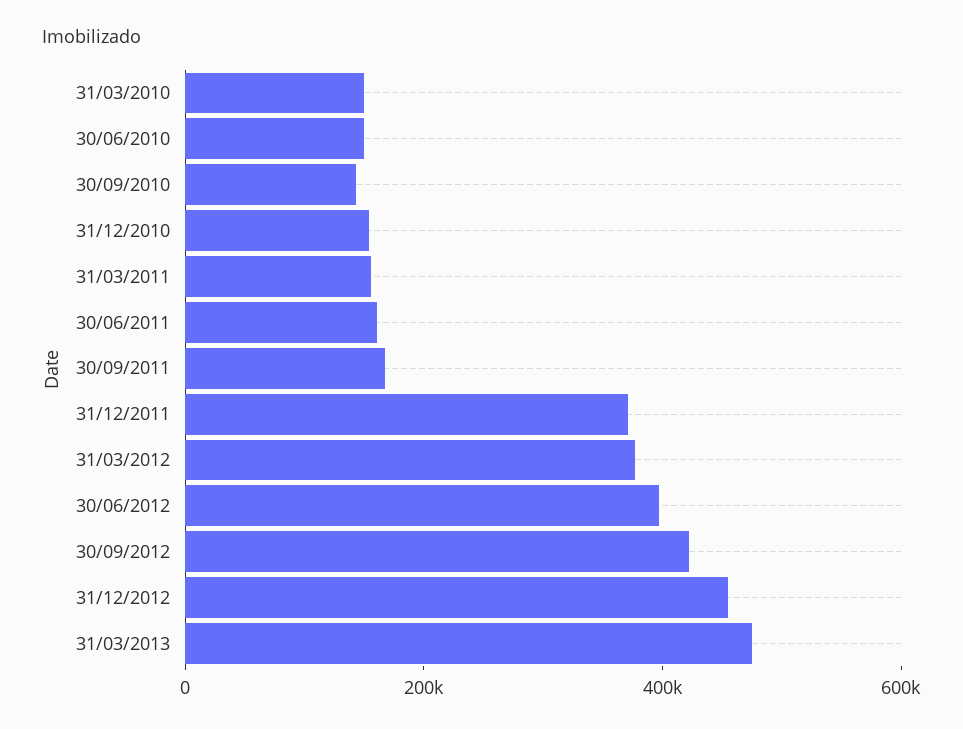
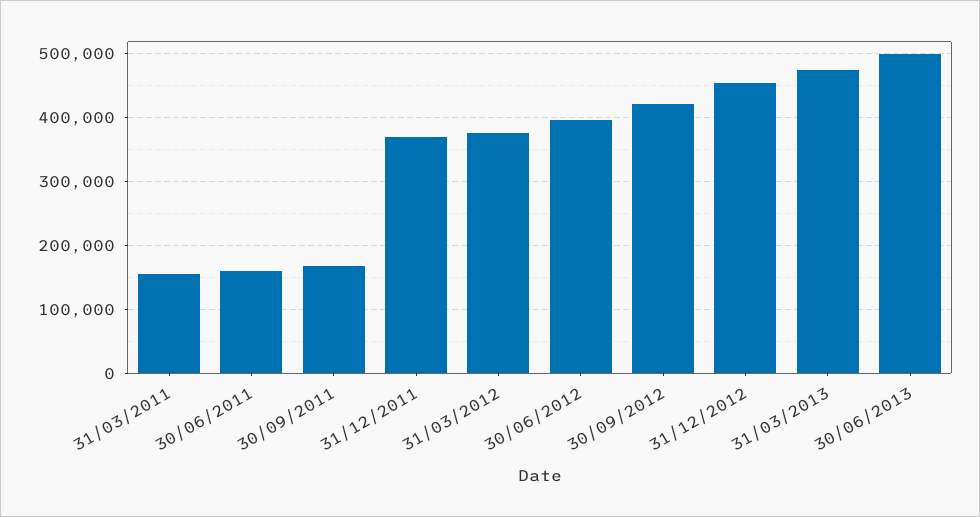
31/03/2010: 150000 -> none
30/06/2010: 150000 -> none
30/09/2010: 150000 -> none
31/12/2010: 150000 -> none
30/06/2013: none -> 500000

